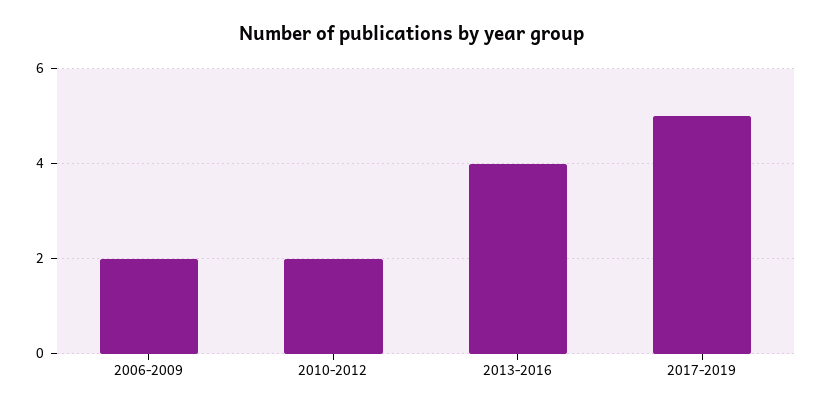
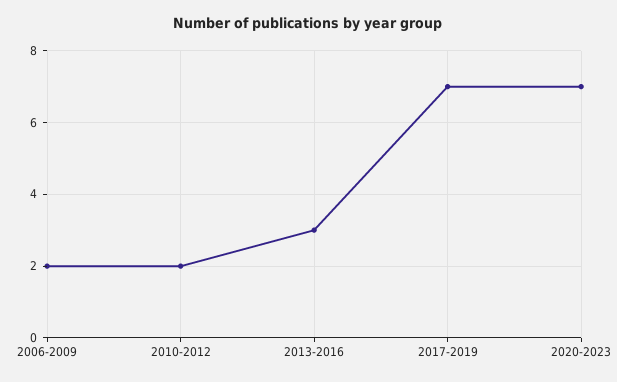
2013-2016: 4 -> 3
2017-2019: 5 -> 7
2020-2023: none -> 7

